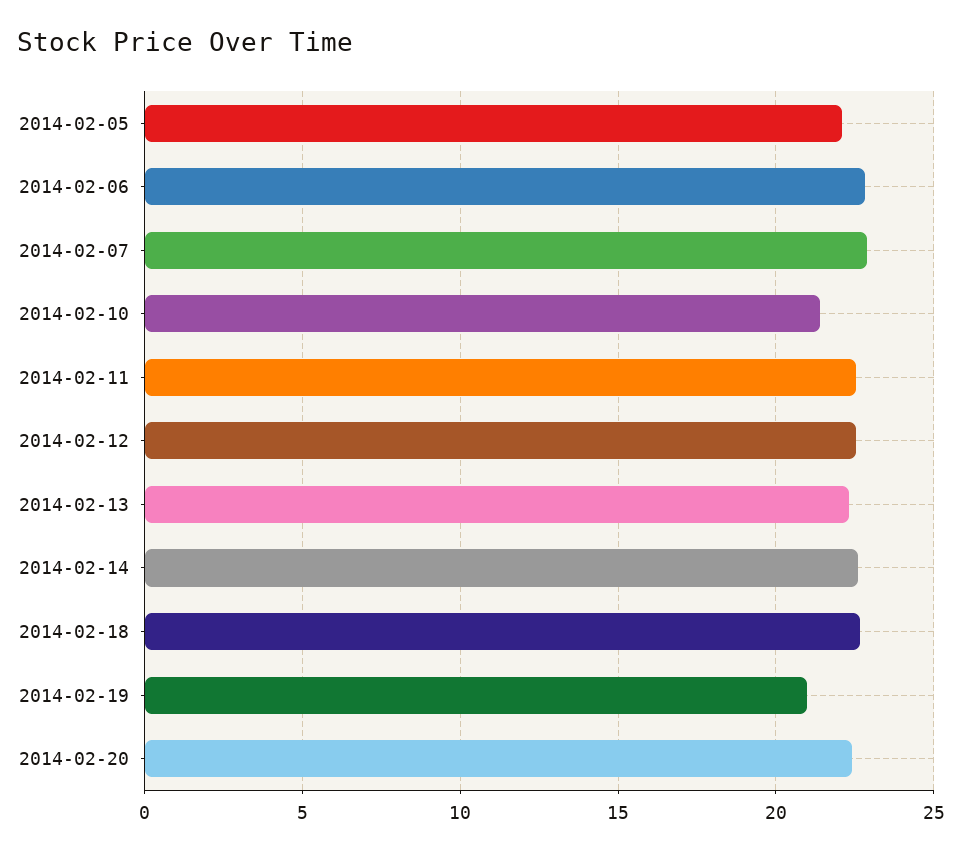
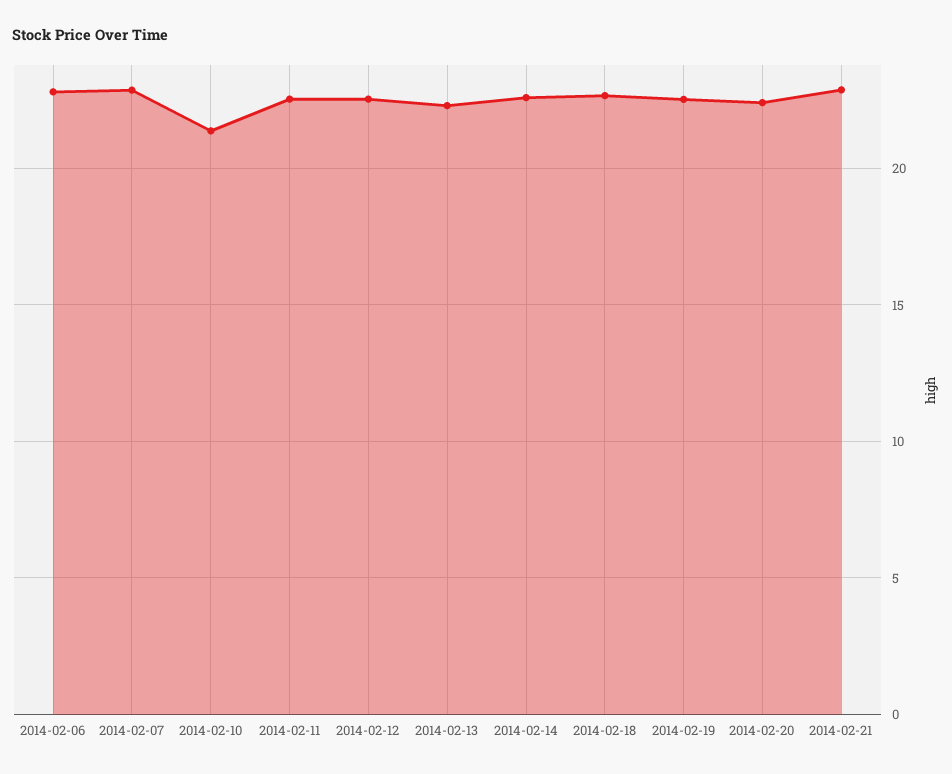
2014-02-05: 22 -> none
2014-02-19: 21 -> 22.5
2014-02-21: none -> 23

